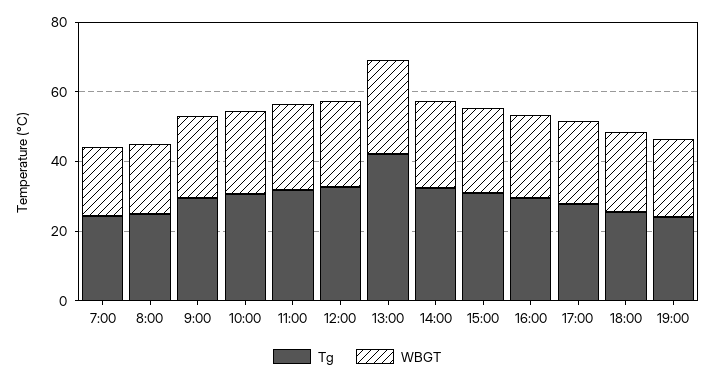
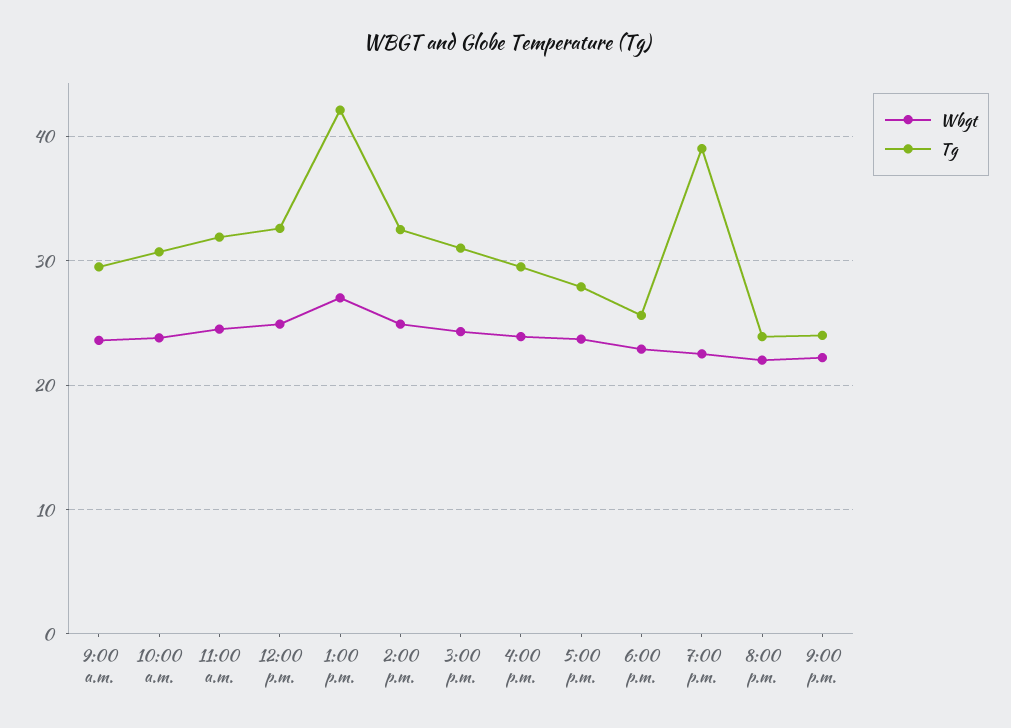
Tg, 7:00: 25 -> none
WBGT, 7:00: 20 -> none
Tg, 8:00: 25 -> none
WBGT, 8:00: 20 -> none
Tg, 19:00: 25 -> 39
WBGT, 8:00 p.m.: none -> 22
Tg, 8:00 p.m.: none -> 24
WBGT, 9:00 p.m.: none -> 22
Tg, 9:00 p.m.: none -> 24

